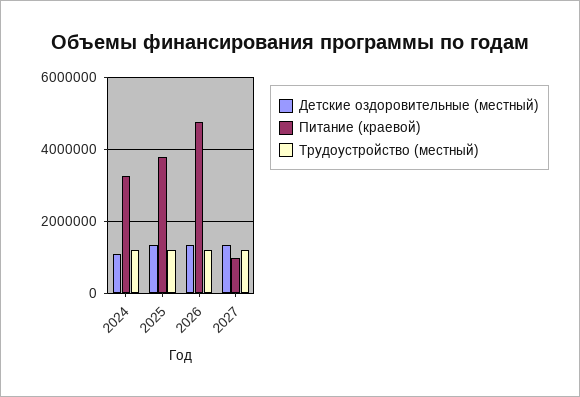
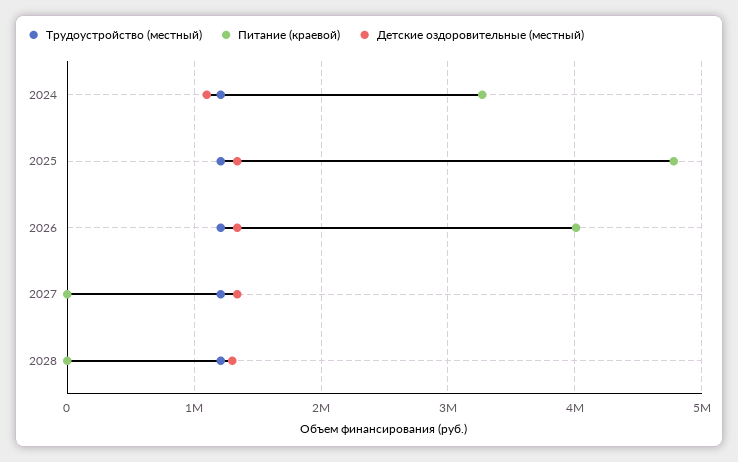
Питание (краевой), 2025: 3800000 -> 4800000
Питание (краевой), 2026: 4800000 -> 4000000
Питание (краевой), 2027: 1000000 -> 0
Трудоустройство (местный), 2028: none -> 1200000
Питание (краевой), 2028: none -> 0
Детские оздоровительные (местный), 2028: none -> 1300000

